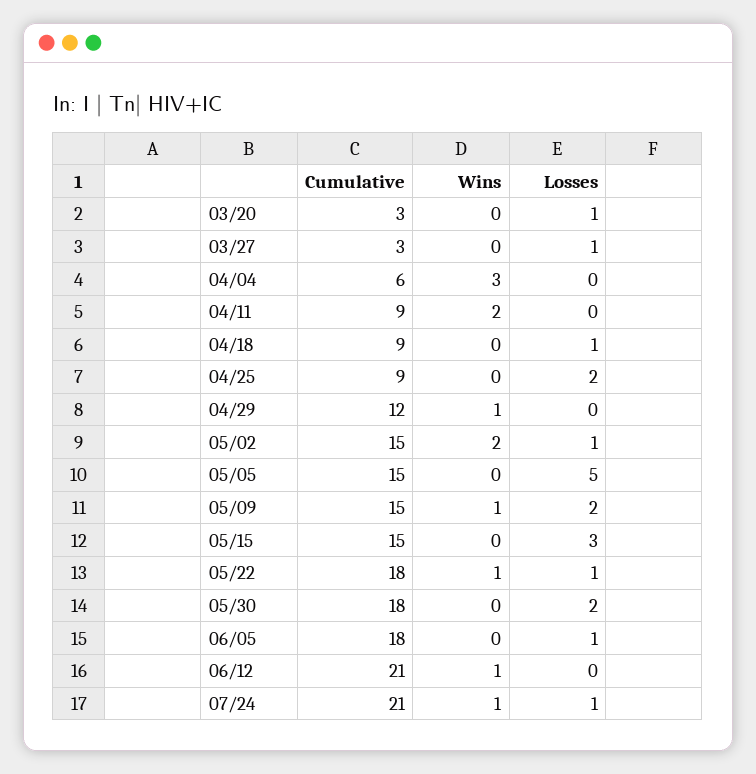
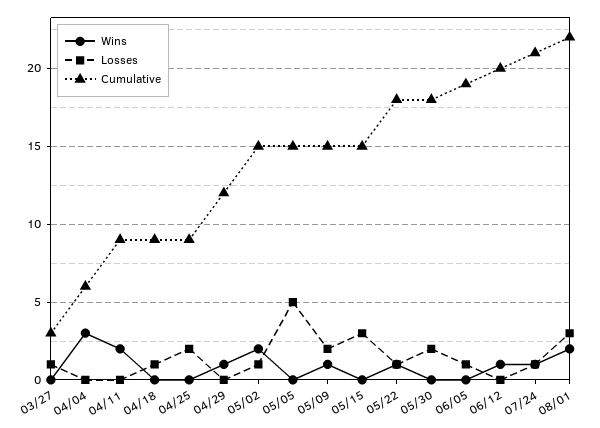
Cumulative, 03/20: 3 -> none
Wins, 03/20: 0 -> none
Losses, 03/20: 1 -> none
Cumulative, 06/05: 18 -> 19
Cumulative, 06/12: 21 -> 20
Wins, 08/01: none -> 2
Losses, 08/01: none -> 3
Cumulative, 08/01: none -> 22

